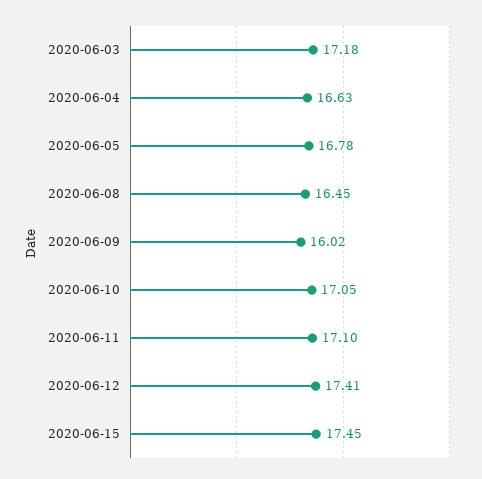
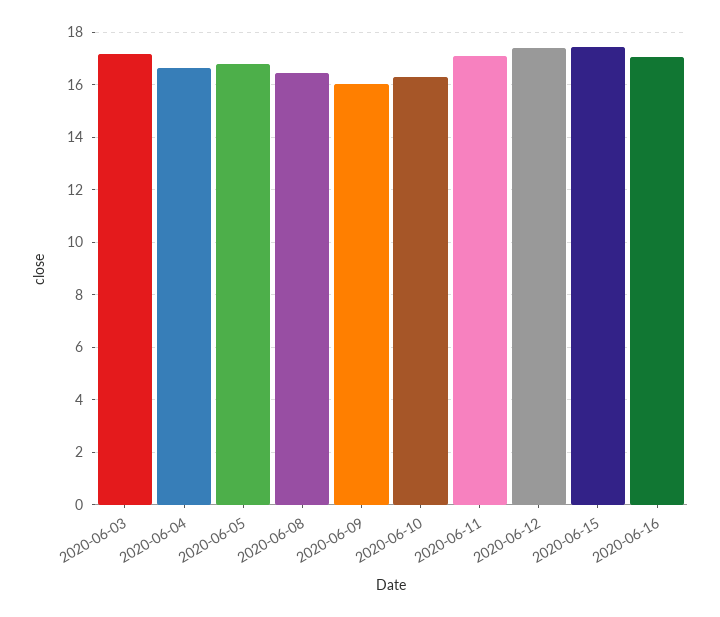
2020-06-10: 17.05 -> 16.25
2020-06-16: none -> 17

